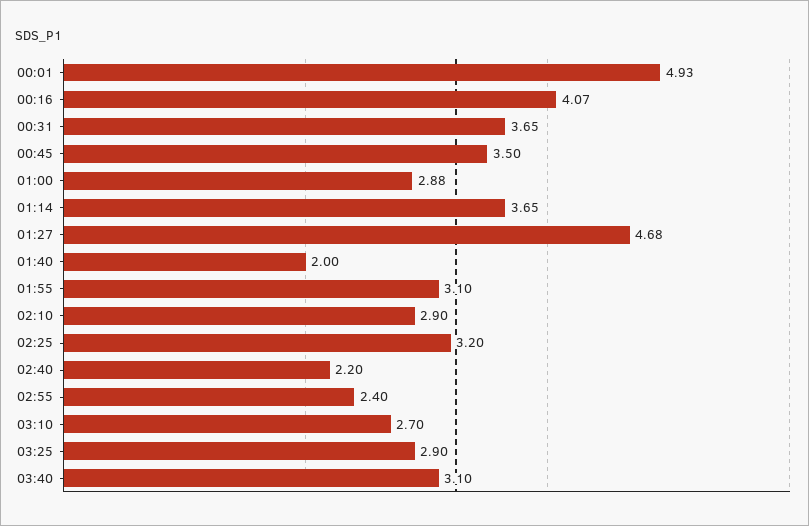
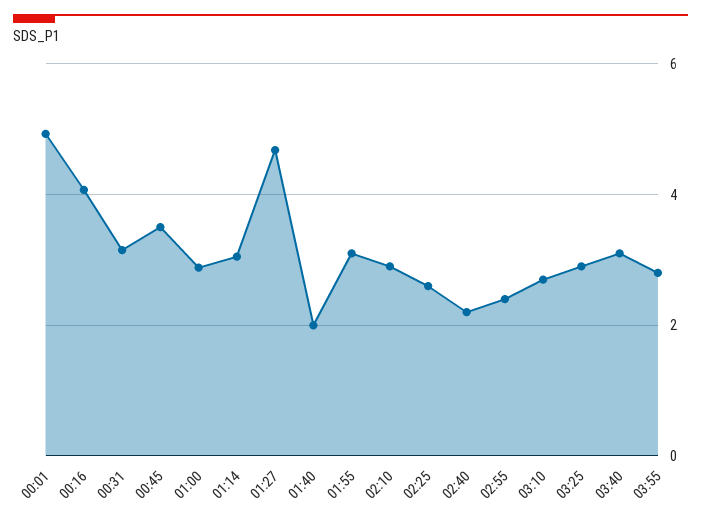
00:31: 3.65 -> 3.2
01:14: 3.65 -> 3
02:25: 3.2 -> 2.6
03:55: none -> 2.8

